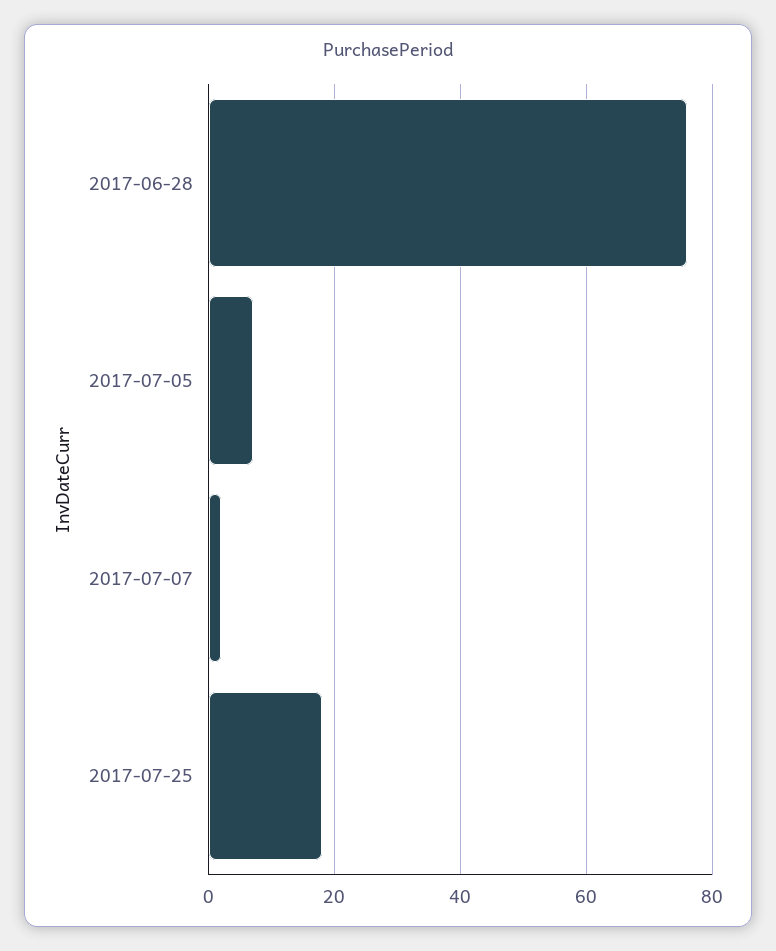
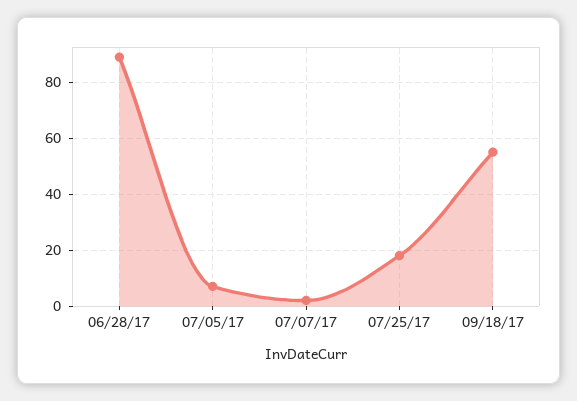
2017-06-28: 75 -> 90
09/18/17: none -> 55

